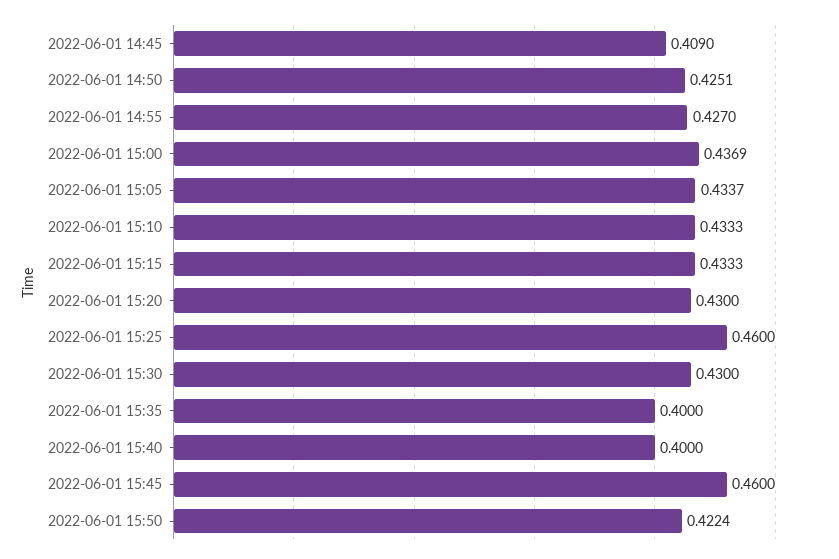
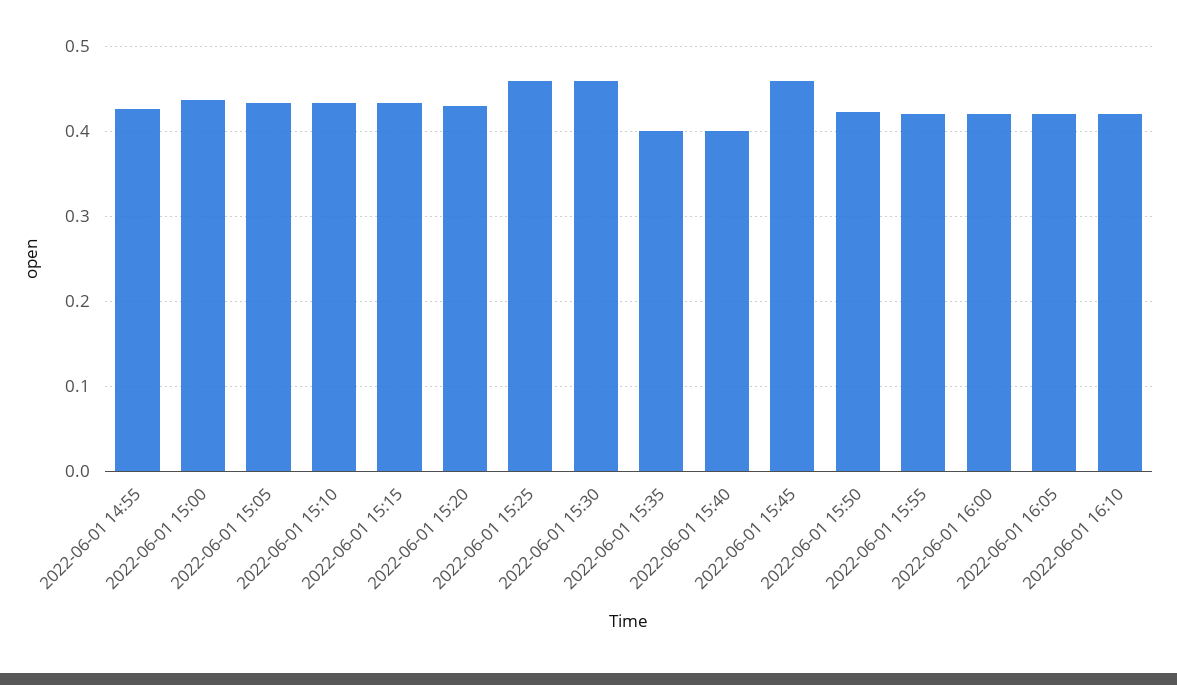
2022-06-01 14:45: 0.409 -> none
2022-06-01 14:50: 0.4251 -> none
2022-06-01 15:30: 0.43 -> 0.46
2022-06-01 15:55: none -> 0.42
2022-06-01 16:00: none -> 0.42
2022-06-01 16:05: none -> 0.42
2022-06-01 16:10: none -> 0.42

